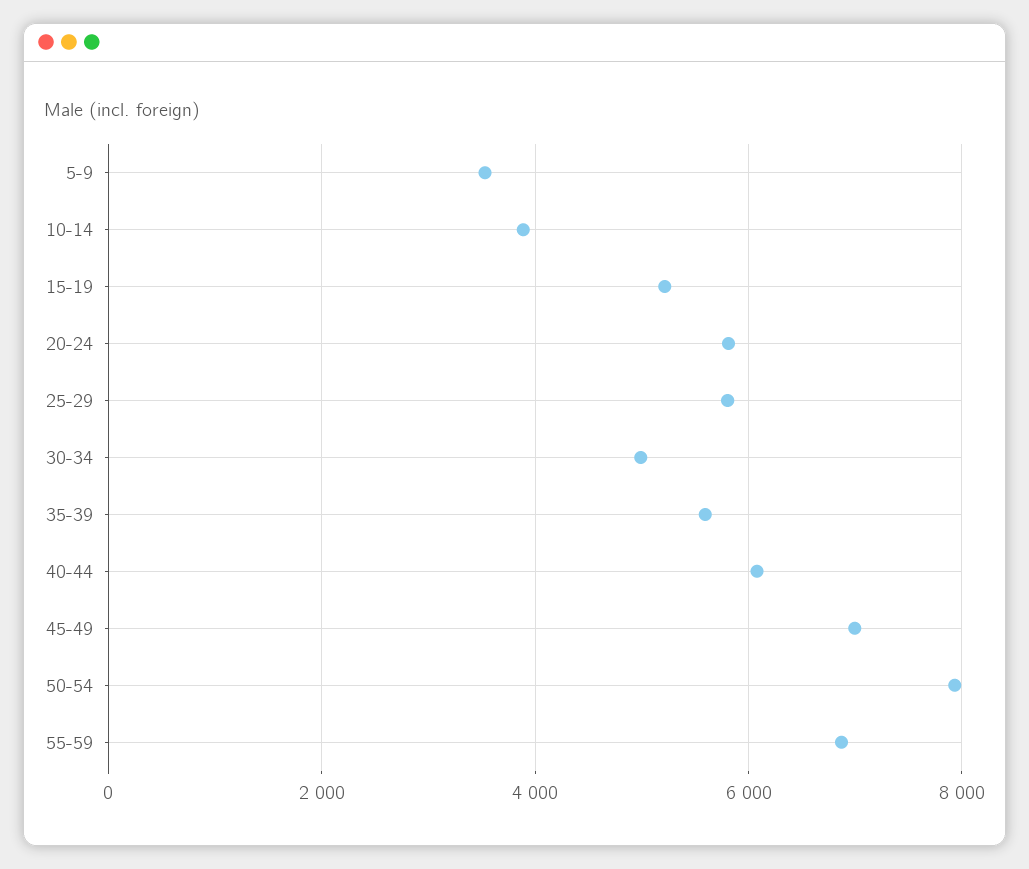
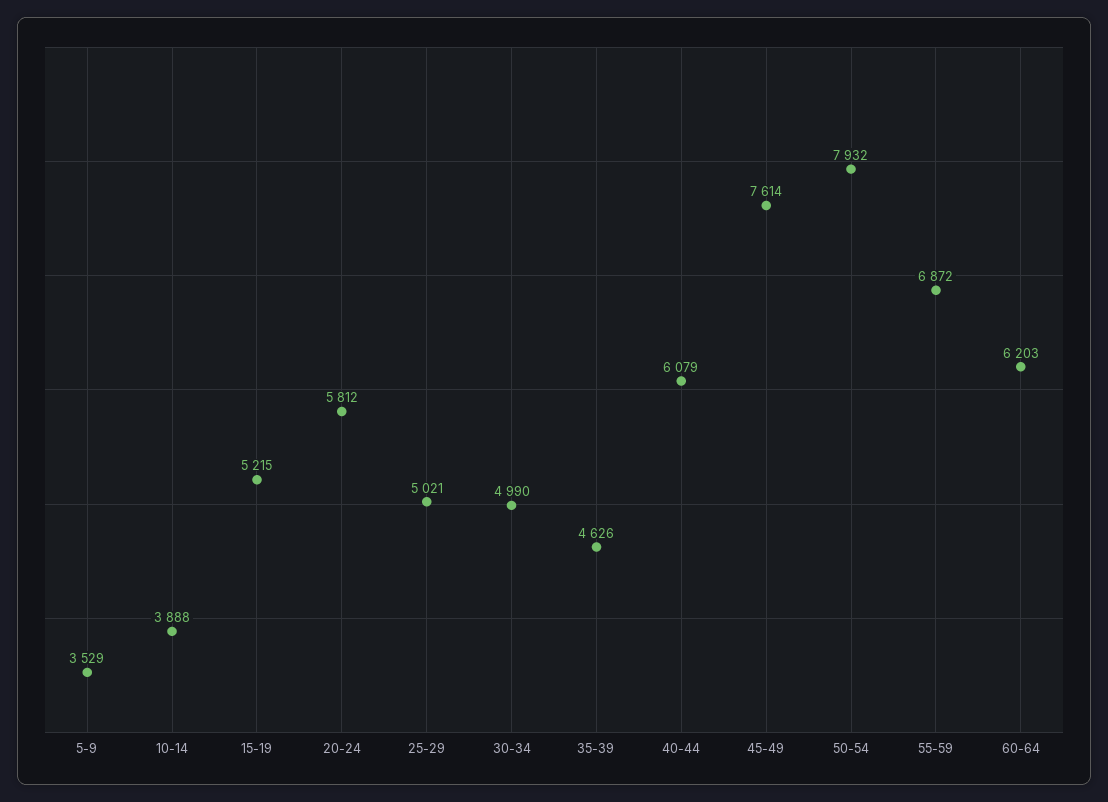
25-29: 5800 -> 5021
35-39: 5600 -> 4626
45-49: 7000 -> 7614
60-64: none -> 6203

